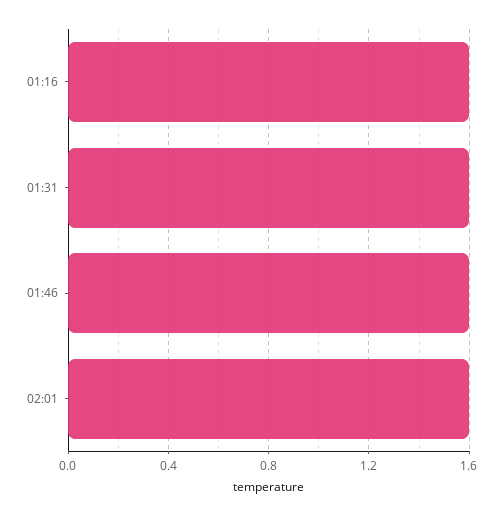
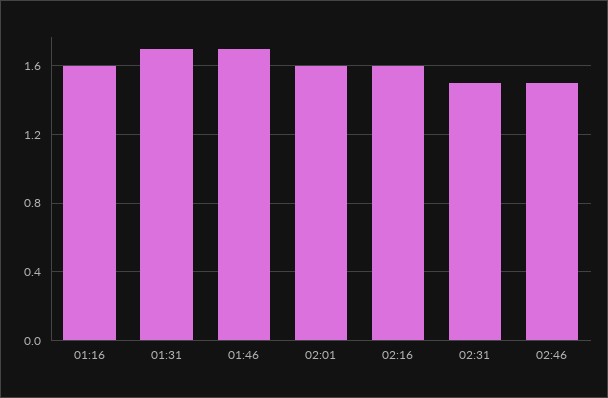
01:31: 1.6 -> 1.7
01:46: 1.6 -> 1.7
02:16: none -> 1.6
02:31: none -> 1.5
02:46: none -> 1.5

